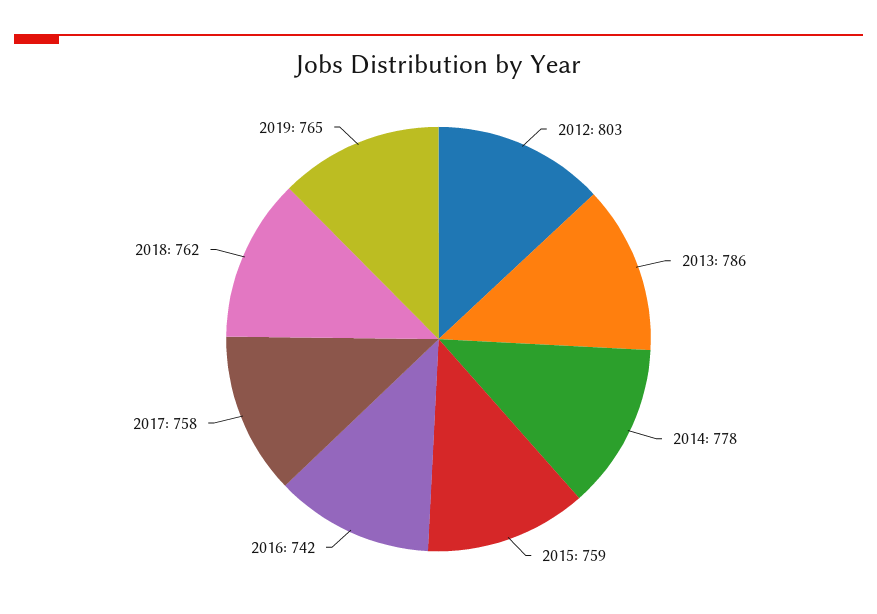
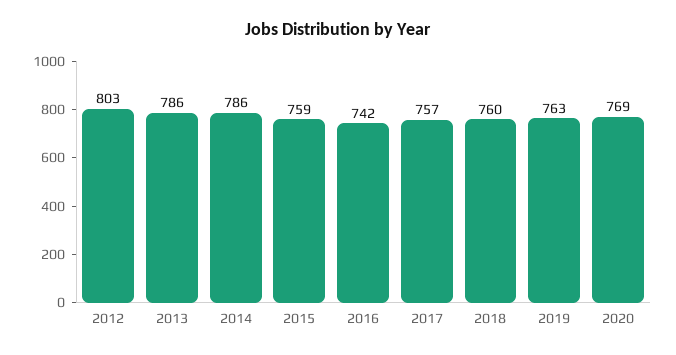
2014: 778 -> 786
2017: 758 -> 757
2018: 762 -> 760
2019: 765 -> 763
2020: none -> 769

